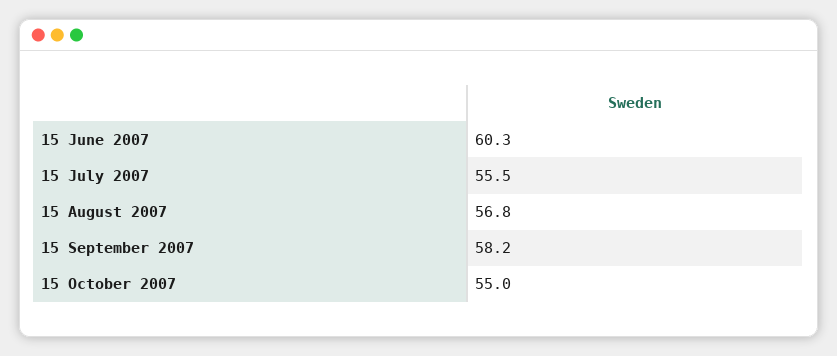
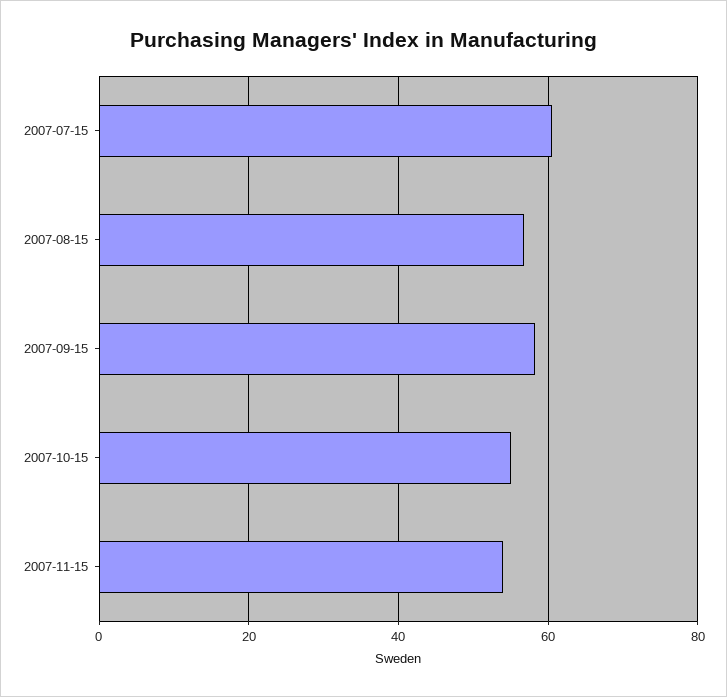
15 June 2007: 60.3 -> none
15 July 2007: 55.5 -> 60
2007-11-15: none -> 54

